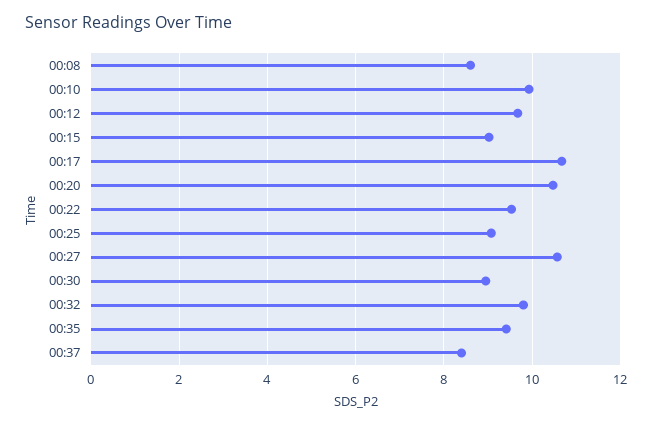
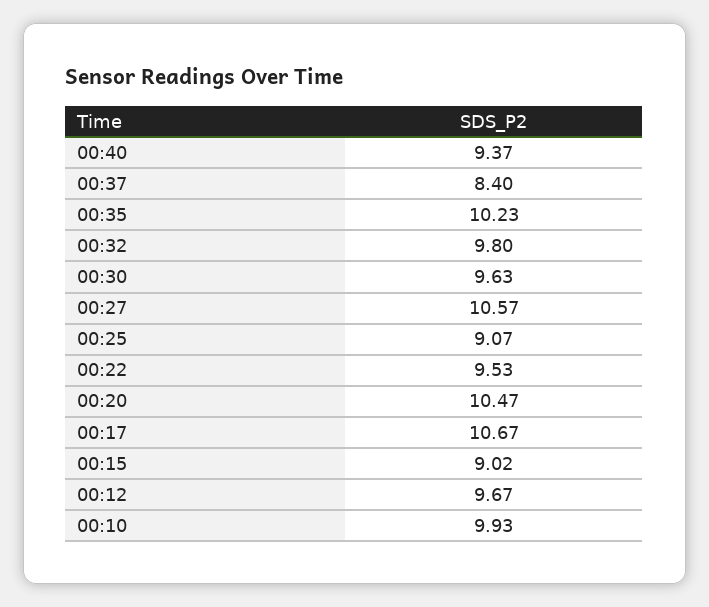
00:08: 8.6 -> none
00:30: 9 -> 9.63
00:35: 9.4 -> 10.23
00:40: none -> 9.37

